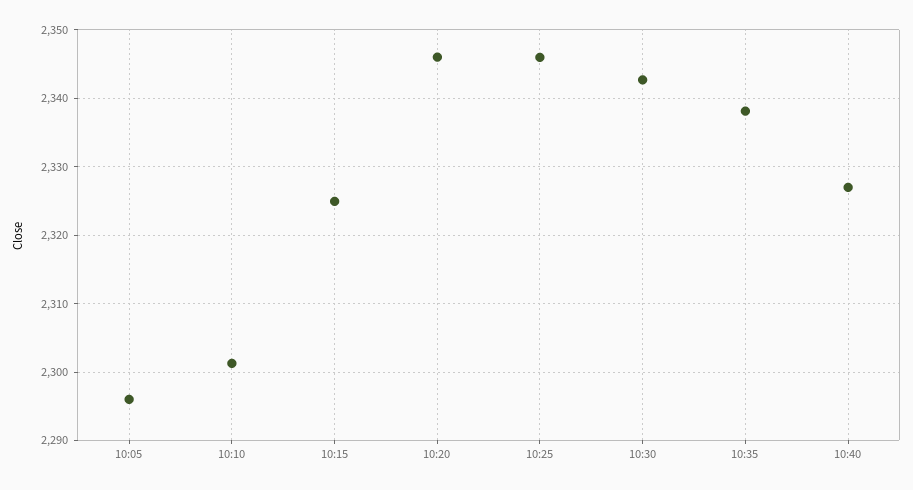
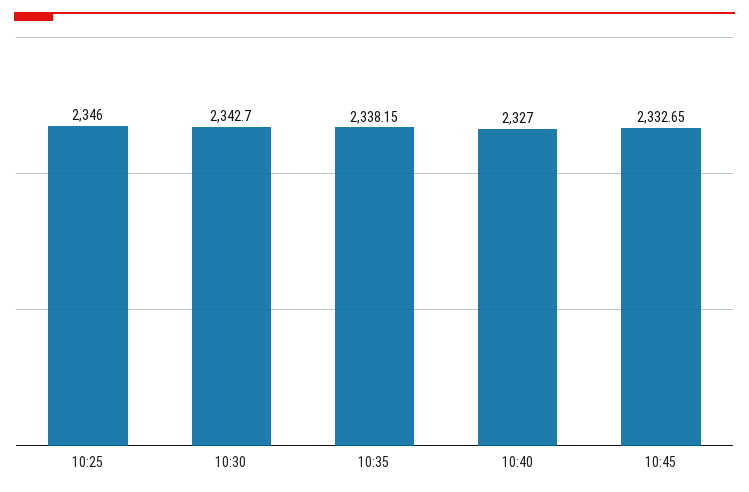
10:05: 2296 -> none
10:10: 2301 -> none
10:15: 2325 -> none
10:20: 2346 -> none
10:45: none -> 2332.65

